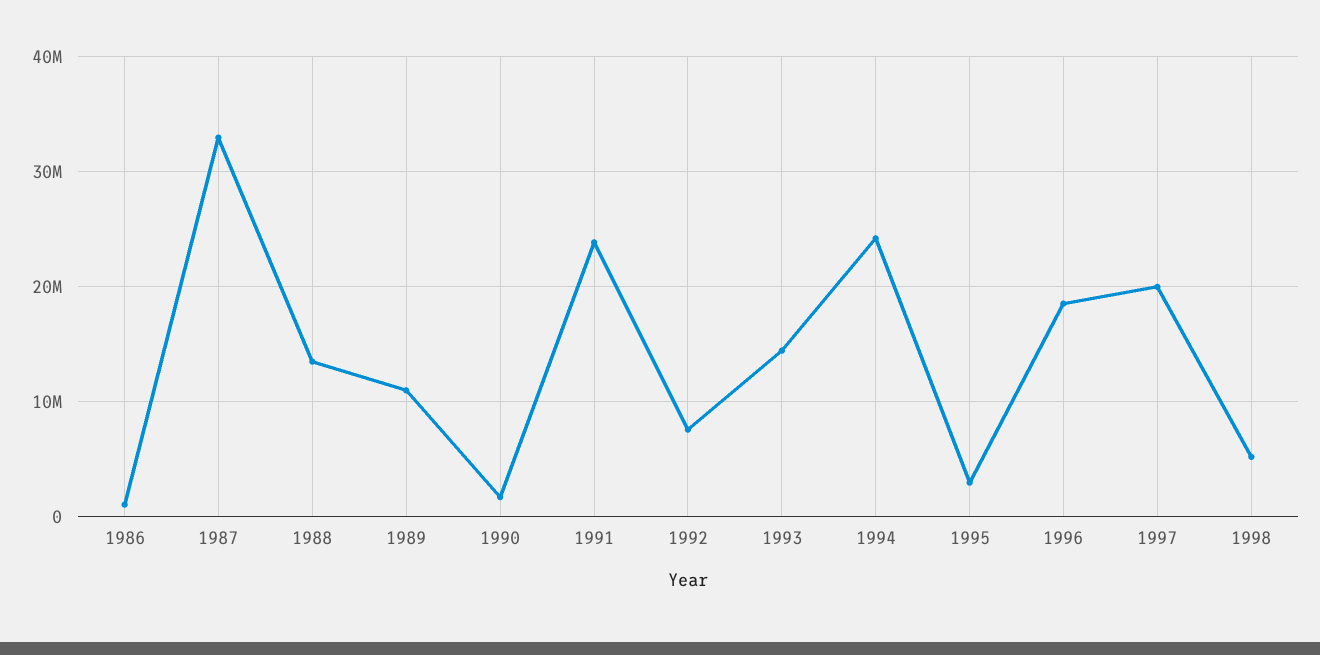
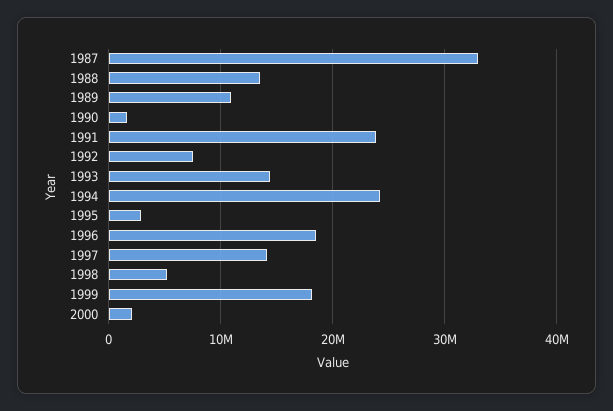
1986: 1000000 -> none
1997: 20000000 -> 14000000
1999: none -> 18000000
2000: none -> 2000000

